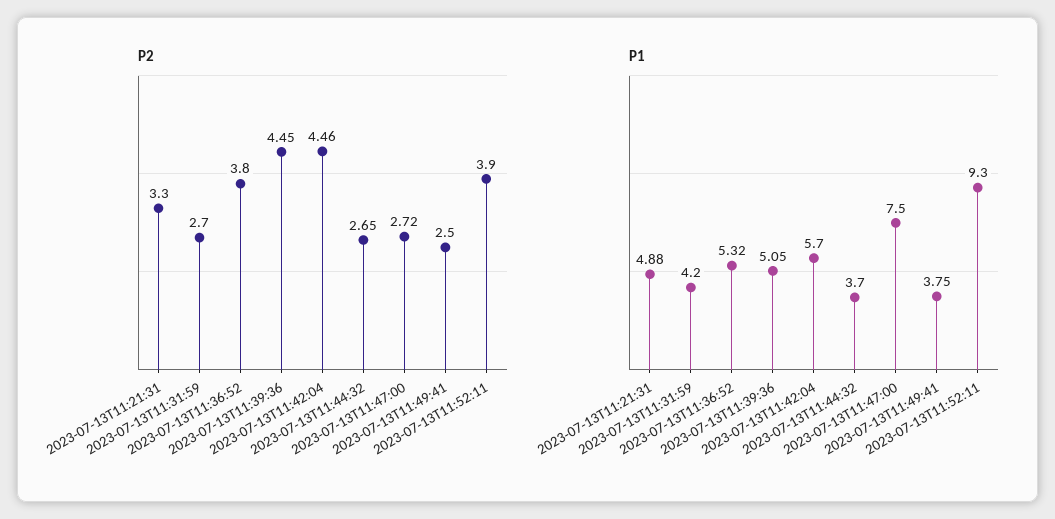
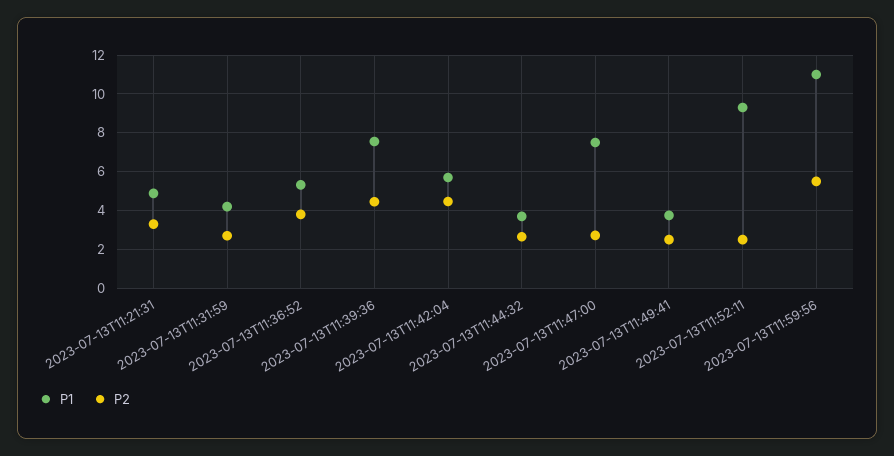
P2, 2023-07-13T11:52:11: 3.9 -> 2.5
P1, 2023-07-13T11:39:36: 5.05 -> 7.5
P1, 2023-07-13T11:59:56: none -> 11
P2, 2023-07-13T11:59:56: none -> 5.5

